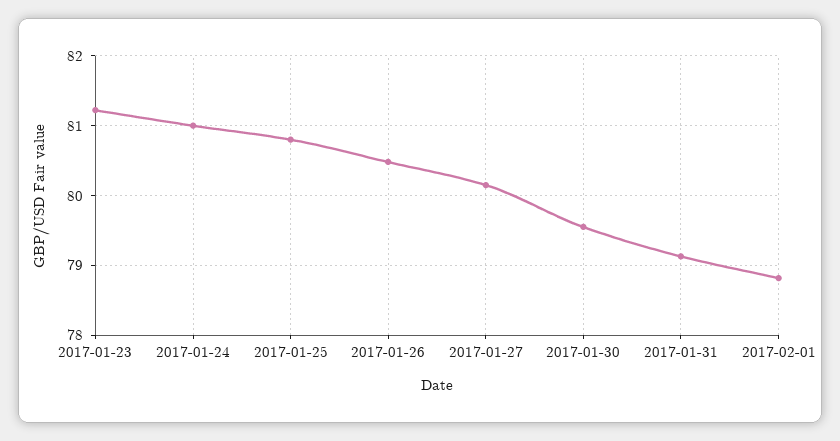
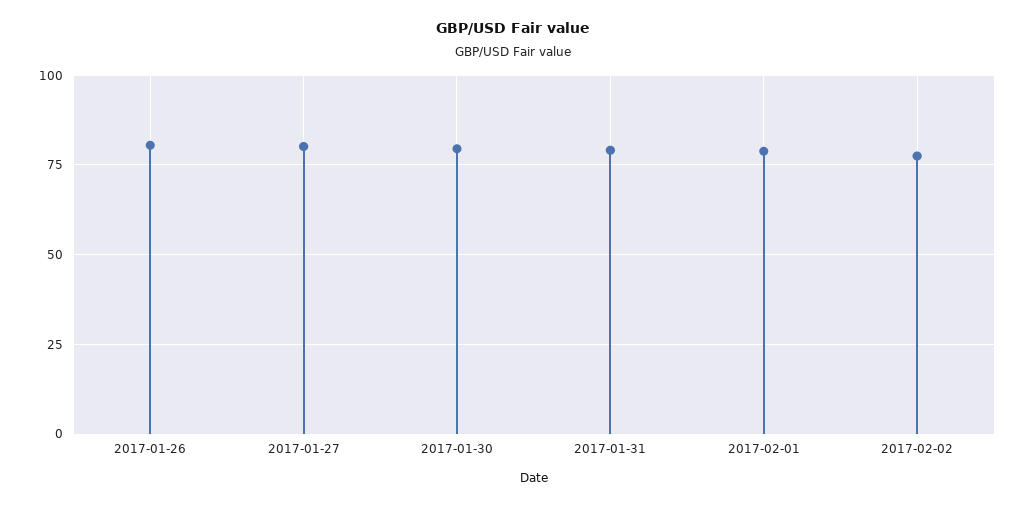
2017-01-23: 81.2 -> none
2017-01-24: 81 -> none
2017-01-25: 80.8 -> none
2017-02-02: none -> 77.5

